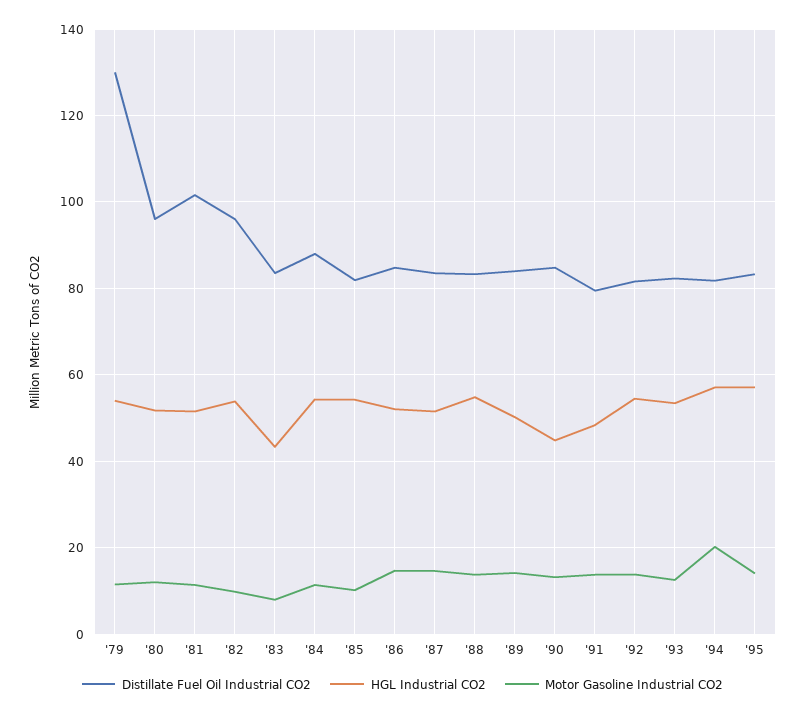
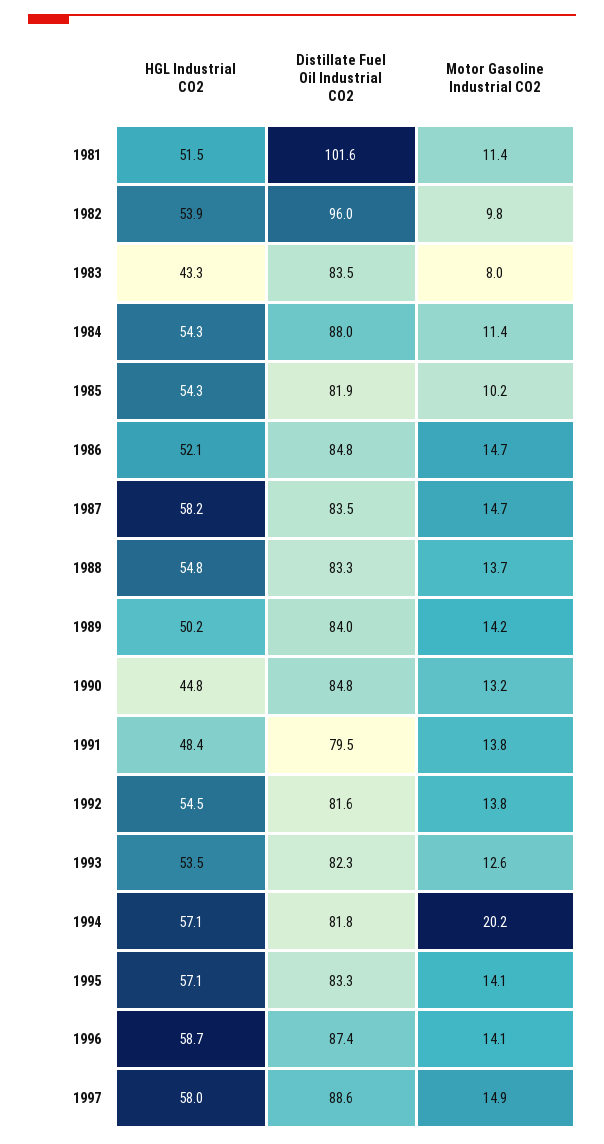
Distillate Fuel Oil Industrial CO2, '79: 130 -> none
HGL Industrial CO2, '79: 54 -> none
Motor Gasoline Industrial CO2, '79: 12 -> none
Distillate Fuel Oil Industrial CO2, '80: 96 -> none
HGL Industrial CO2, '80: 52 -> none
Motor Gasoline Industrial CO2, '80: 12 -> none
HGL Industrial CO2, '87: 52 -> 58.2
HGL Industrial CO2, 1996: none -> 58.7
Distillate Fuel Oil Industrial CO2, 1996: none -> 87.4
Motor Gasoline Industrial CO2, 1996: none -> 14.1
HGL Industrial CO2, 1997: none -> 58
Distillate Fuel Oil Industrial CO2, 1997: none -> 88.6
Motor Gasoline Industrial CO2, 1997: none -> 14.9

